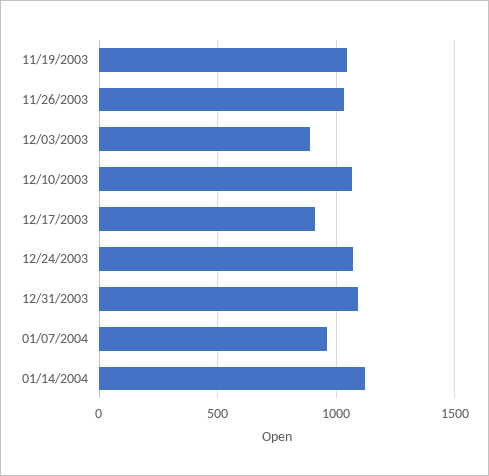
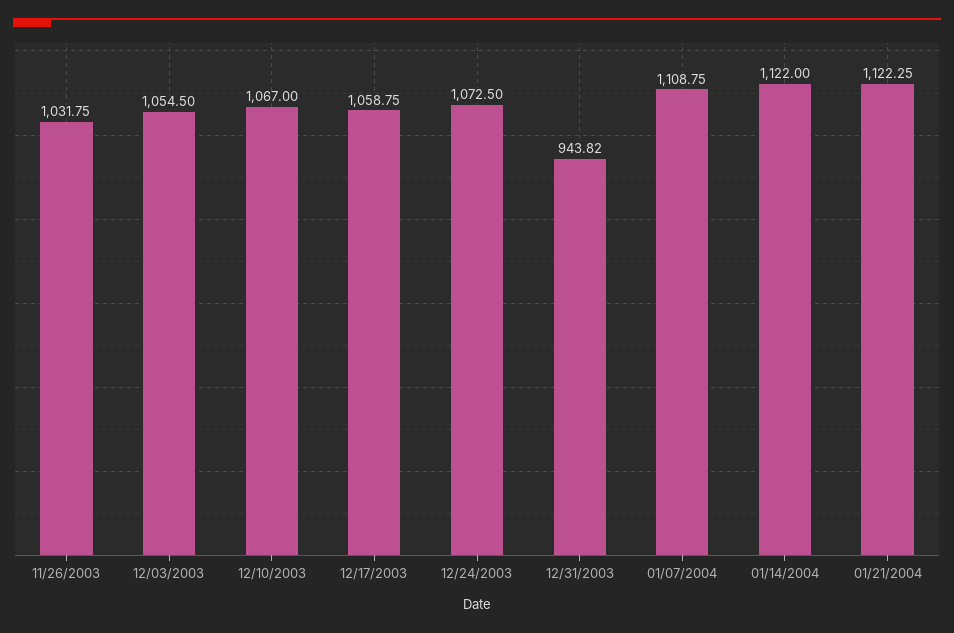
11/19/2003: 1050 -> none
12/03/2003: 900 -> 1054.5
12/17/2003: 900 -> 1058.75
12/31/2003: 1100 -> 943.82
01/07/2004: 950 -> 1108.75
01/21/2004: none -> 1122.25

